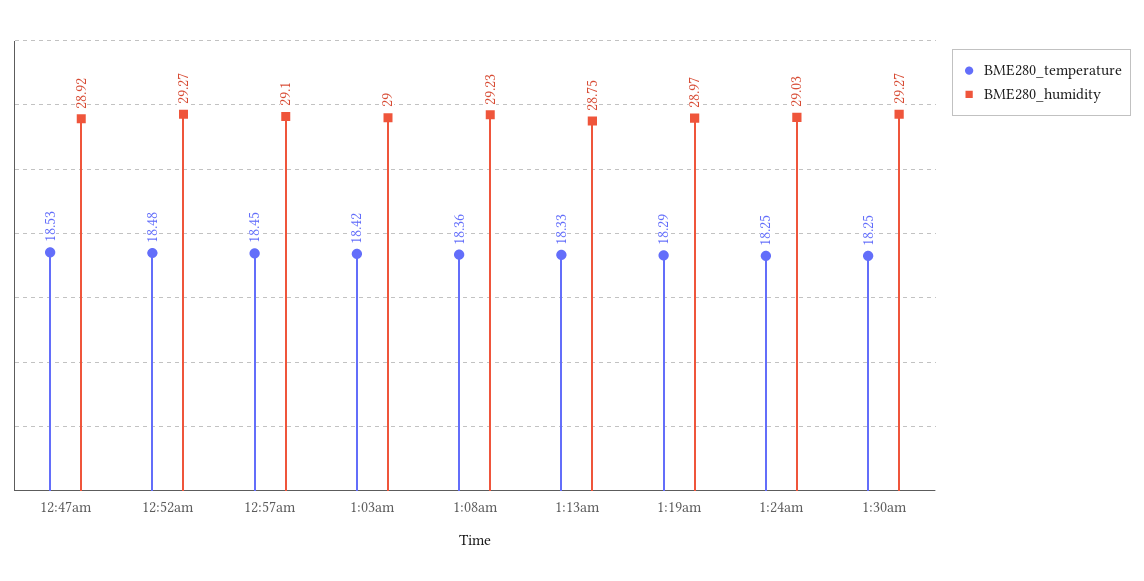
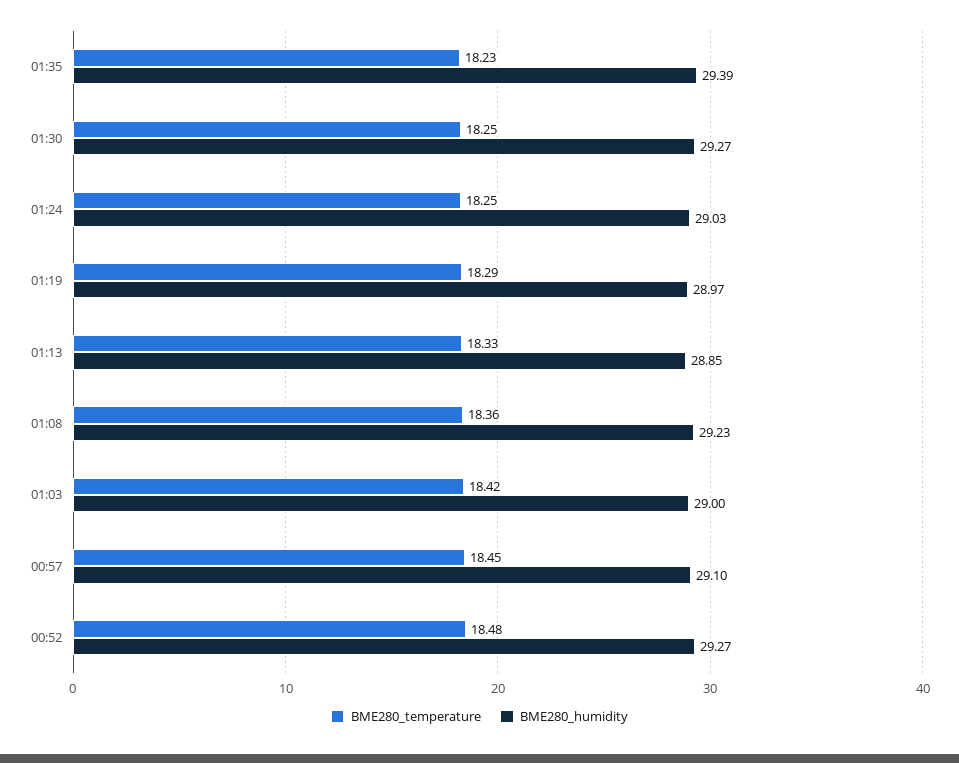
BME280_temperature, 12:47am: 18.53 -> none
BME280_humidity, 12:47am: 28.92 -> none
BME280_humidity, 1:13am: 28.75 -> 28.85
BME280_temperature, 01:35: none -> 18.23
BME280_humidity, 01:35: none -> 29.39

